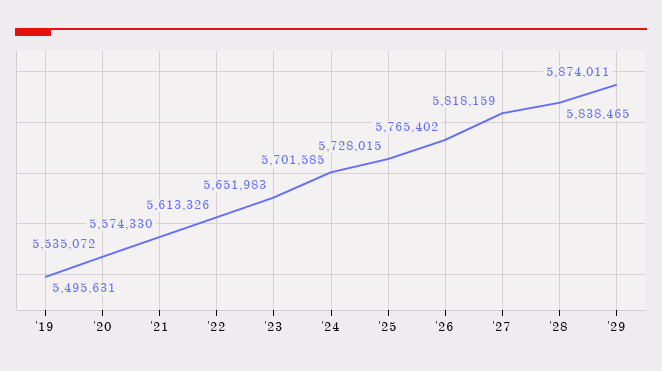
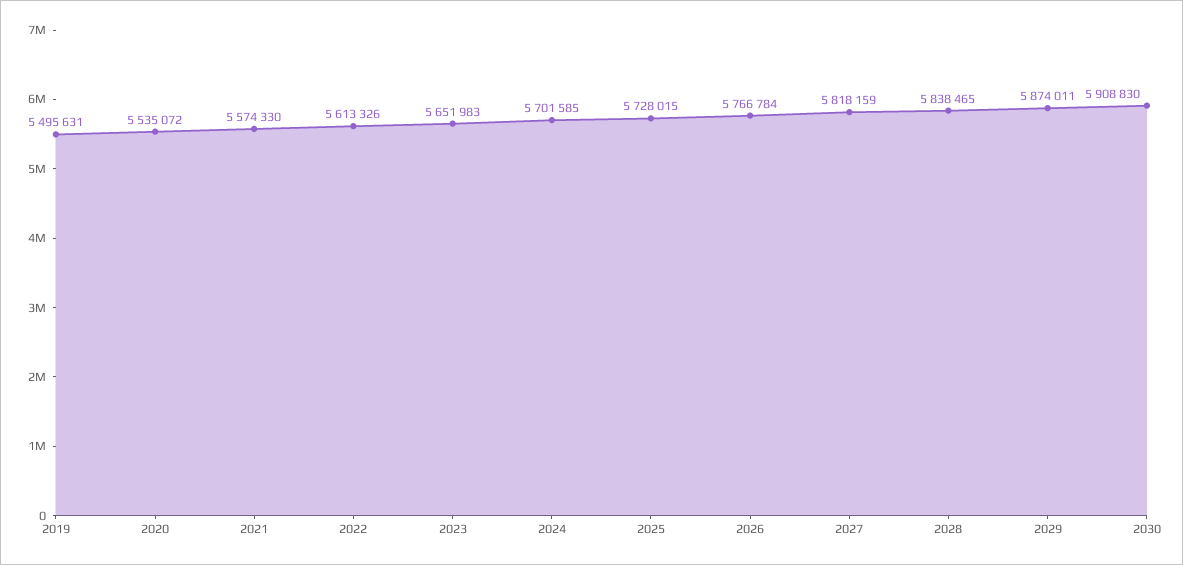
'26: 5765402 -> 5766784
2030: none -> 5908830

